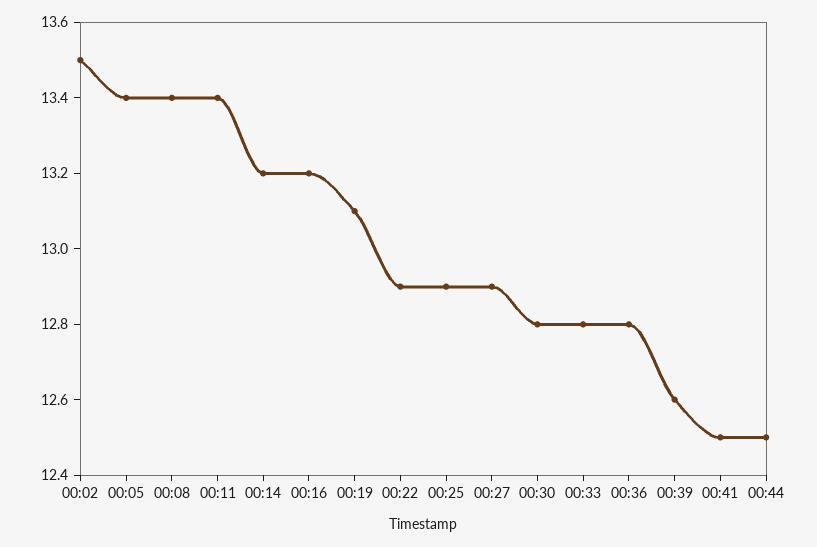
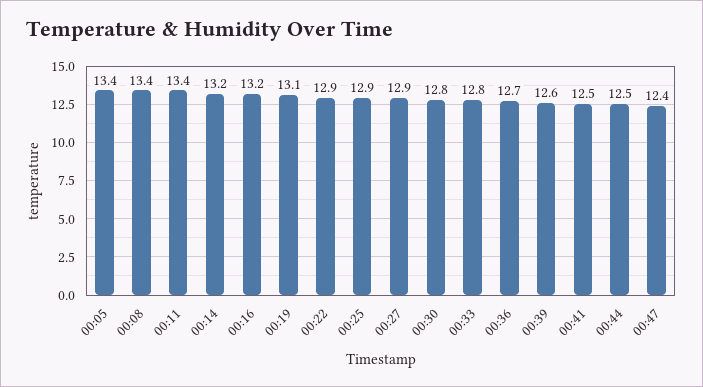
00:02: 13.5 -> none
00:36: 12.8 -> 12.7
00:47: none -> 12.4

